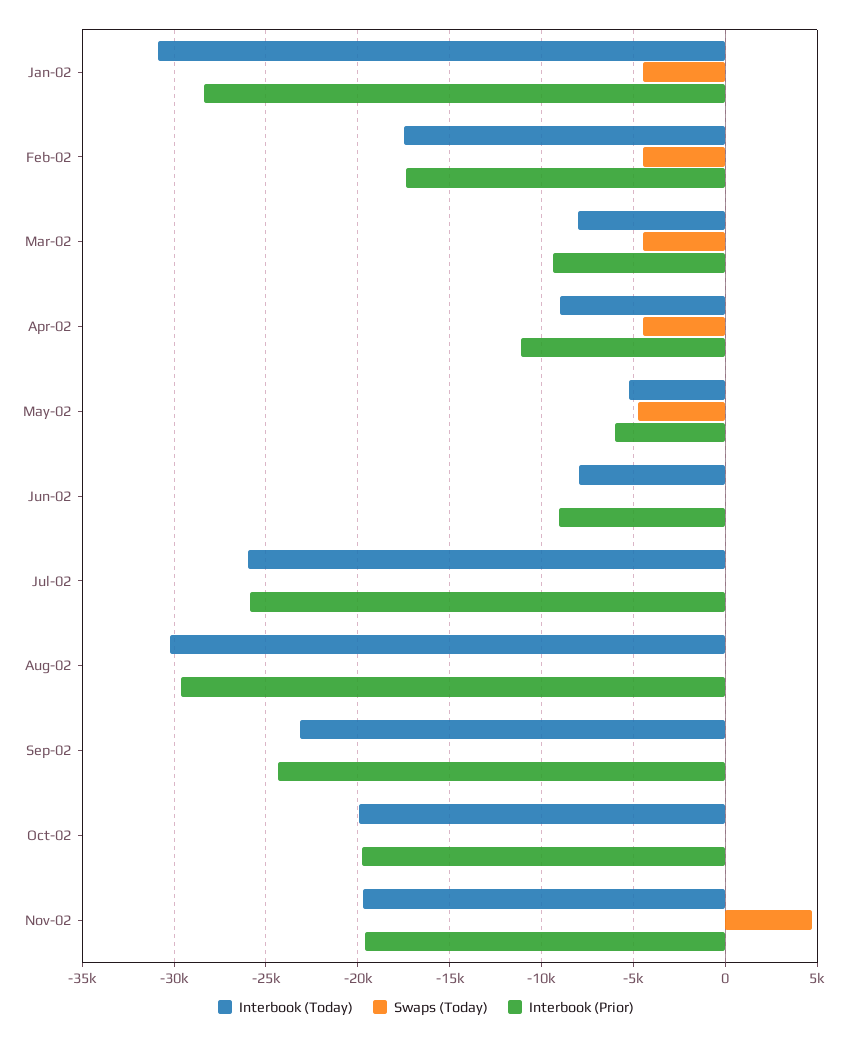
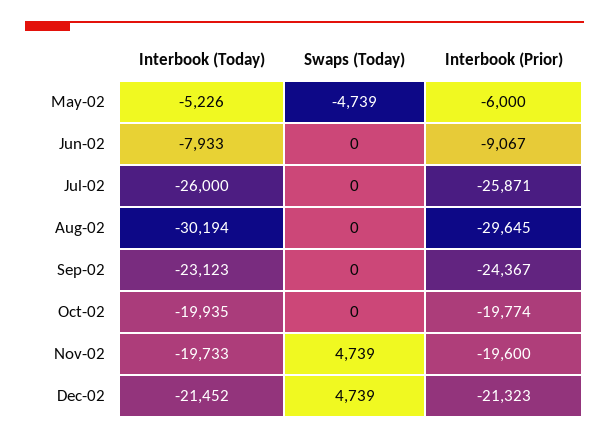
Interbook (Today), Jan-02: -31000 -> none
Swaps (Today), Jan-02: -4500 -> none
Interbook (Prior), Jan-02: -28500 -> none
Interbook (Today), Feb-02: -17500 -> none
Swaps (Today), Feb-02: -4500 -> none
Interbook (Prior), Feb-02: -17500 -> none
Interbook (Today), Mar-02: -8000 -> none
Swaps (Today), Mar-02: -4500 -> none
Interbook (Prior), Mar-02: -9500 -> none
Interbook (Today), Apr-02: -9000 -> none
Swaps (Today), Apr-02: -4500 -> none
Interbook (Prior), Apr-02: -11000 -> none
Interbook (Today), Dec-02: none -> -21452
Swaps (Today), Dec-02: none -> 4739
Interbook (Prior), Dec-02: none -> -21323

